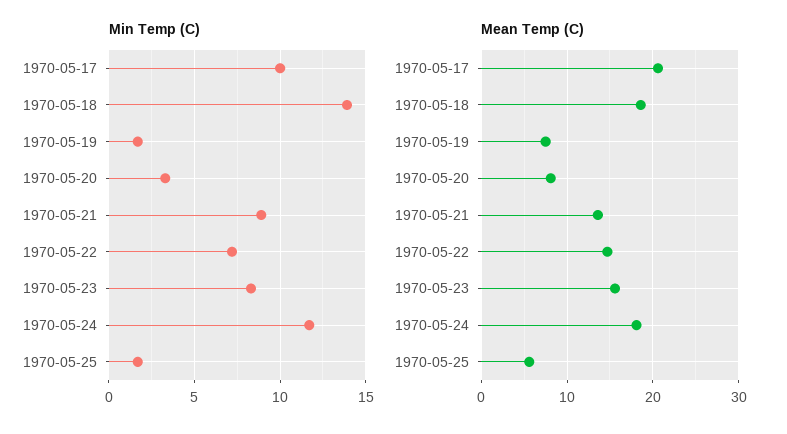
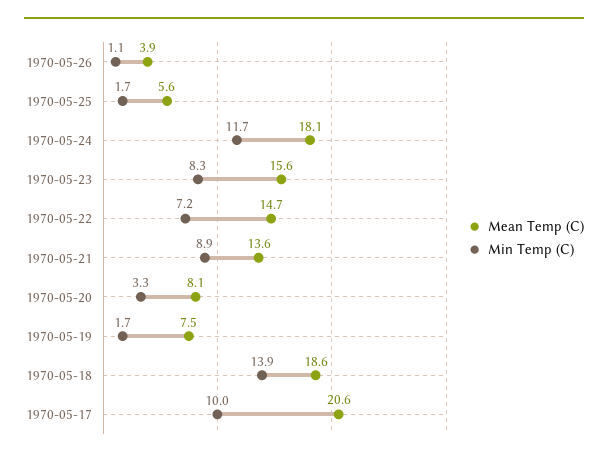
Mean Temp (C), 1970-05-26: none -> 3.9
Min Temp (C), 1970-05-26: none -> 1.1

